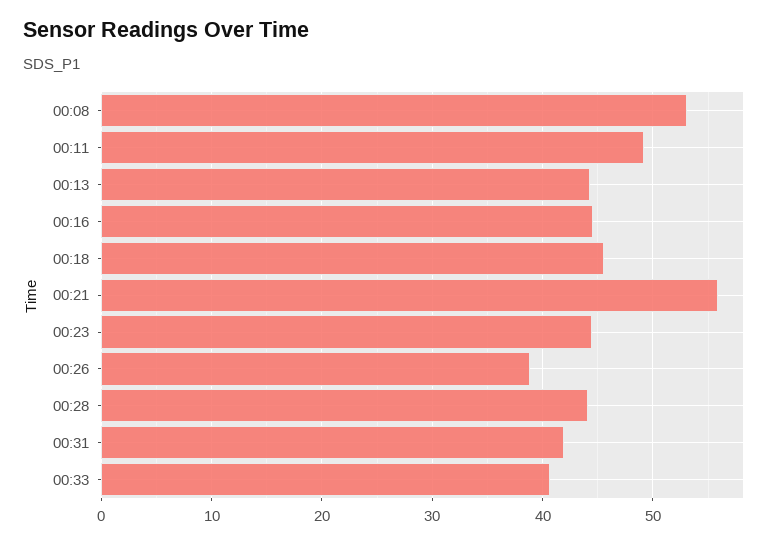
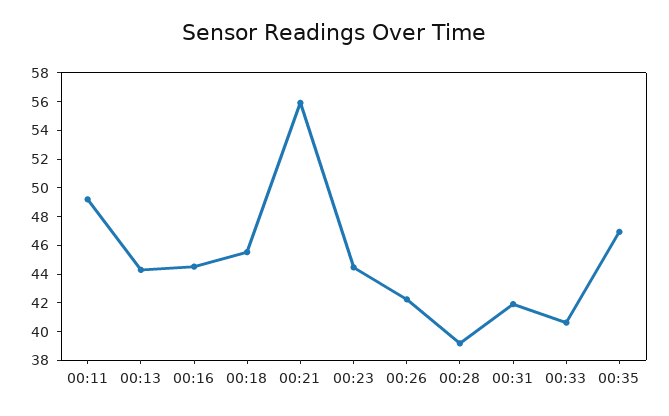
00:08: 53 -> none
00:26: 39 -> 42
00:28: 44 -> 39
00:35: none -> 47

